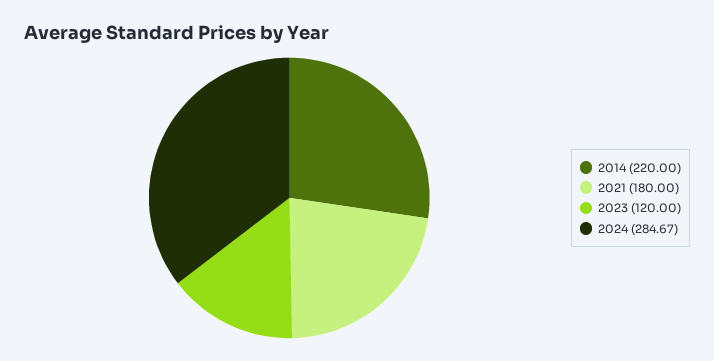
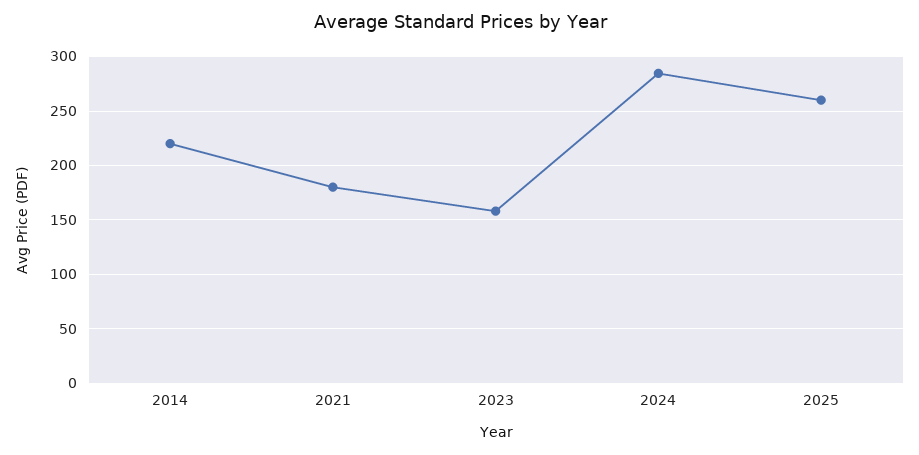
2023: 120 -> 160
2025: none -> 260

